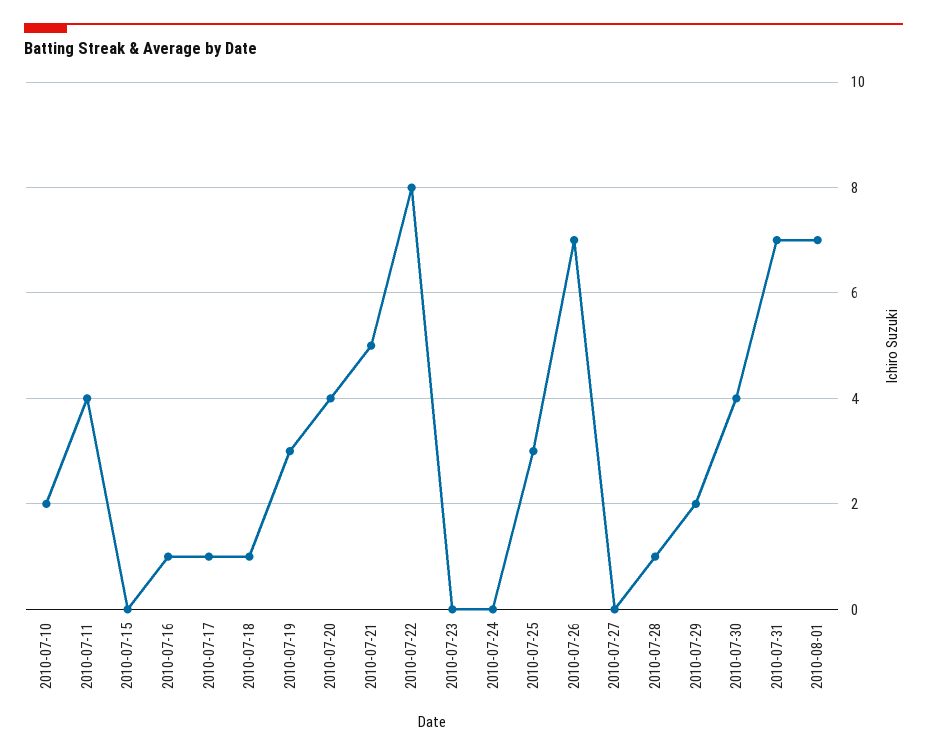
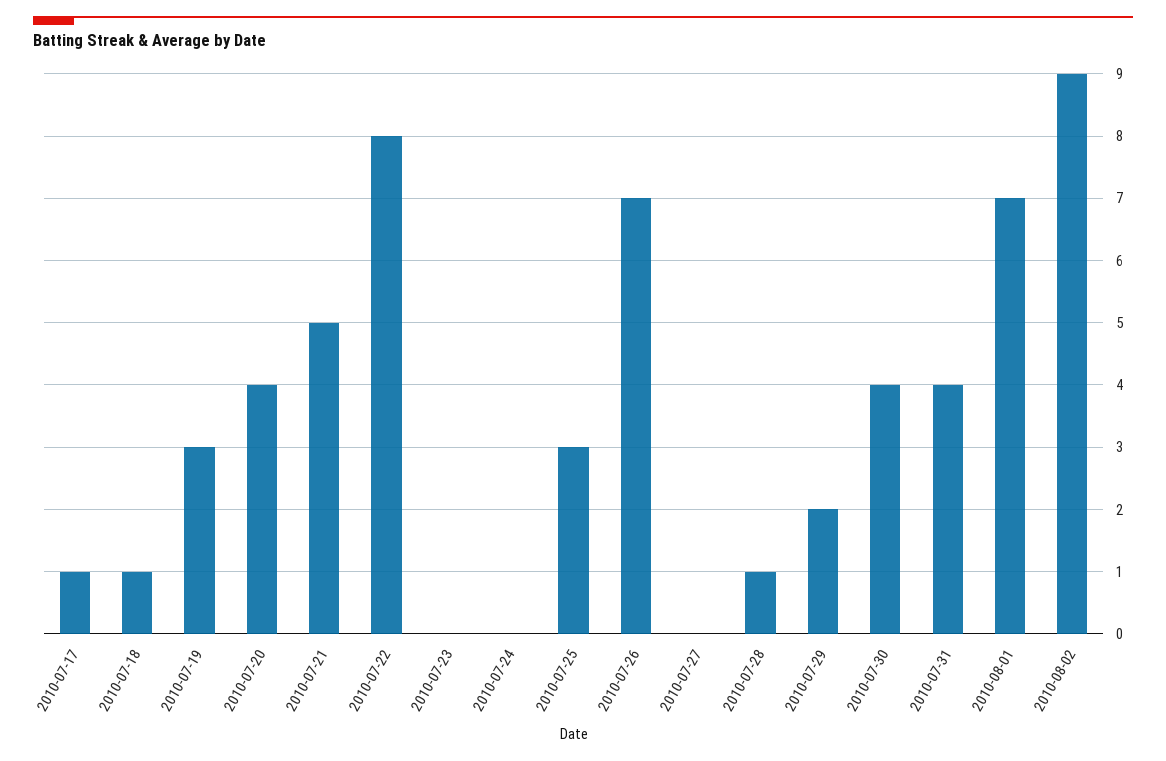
2010-07-10: 2 -> none
2010-07-11: 4 -> none
2010-07-15: 0 -> none
2010-07-16: 1 -> none
2010-07-31: 7 -> 4
2010-08-02: none -> 9

